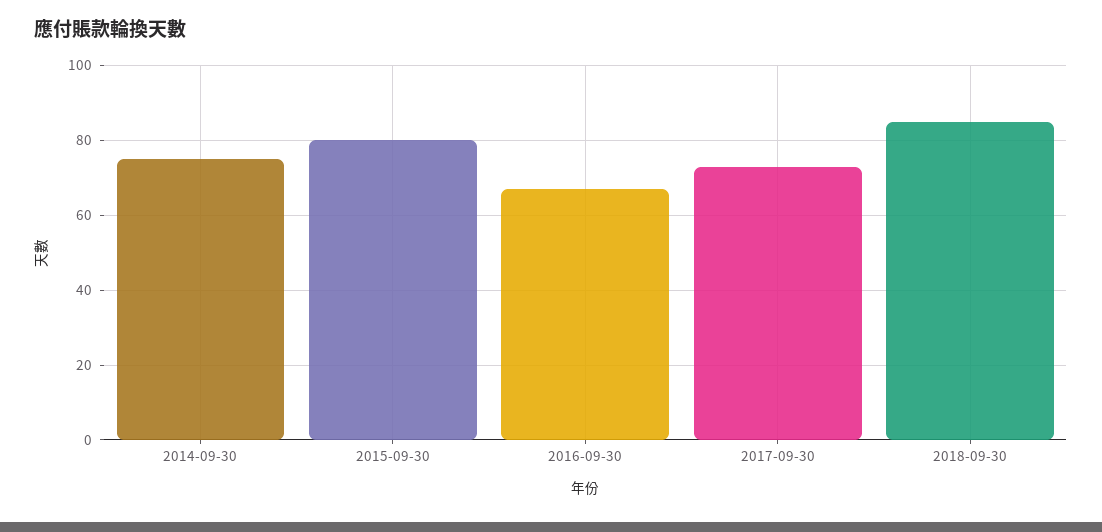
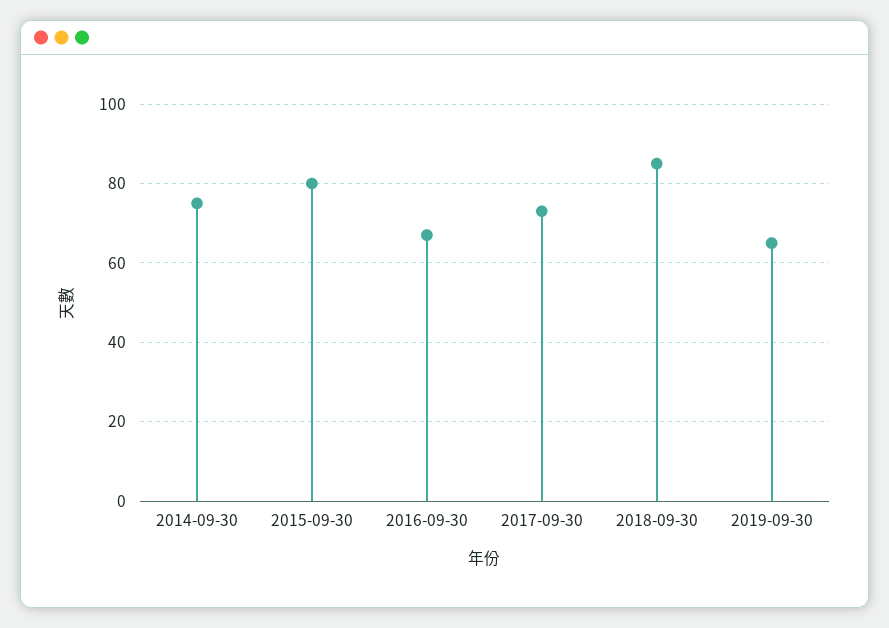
2019-09-30: none -> 65

